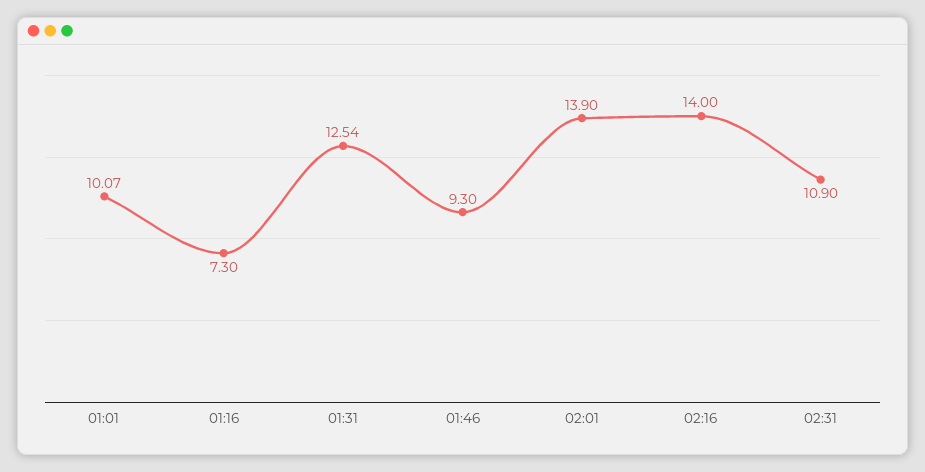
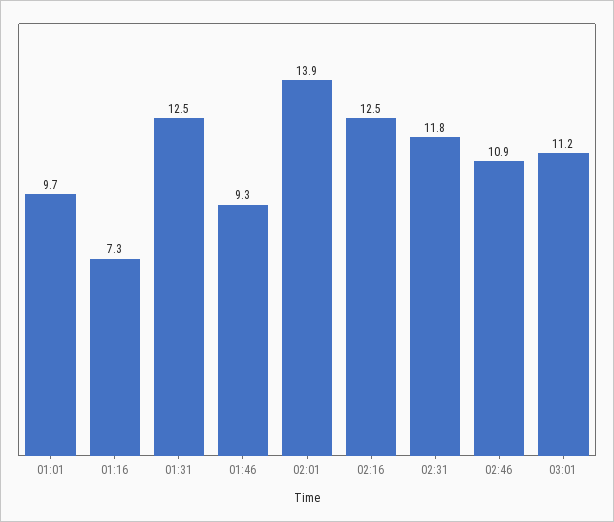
01:01: 10.07 -> 9.7
02:16: 14 -> 12.5
02:31: 10.9 -> 11.8
02:46: none -> 10.9
03:01: none -> 11.2

